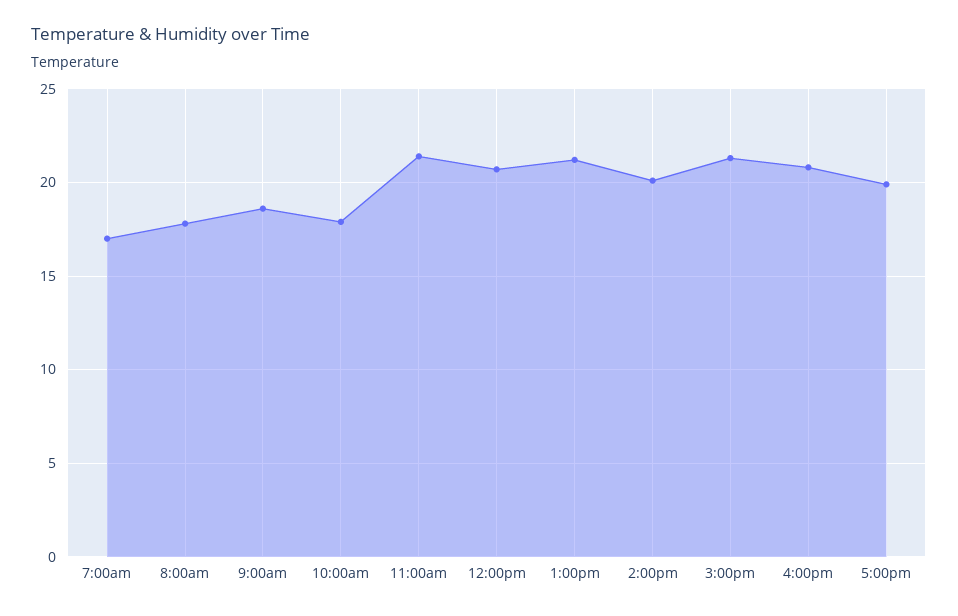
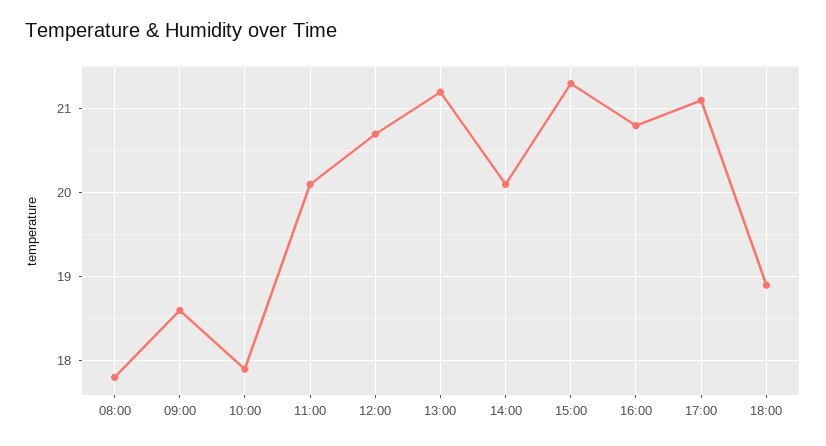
7:00am: 17 -> none
11:00am: 21.5 -> 20.1
5:00pm: 20 -> 21.1
18:00: none -> 18.9

